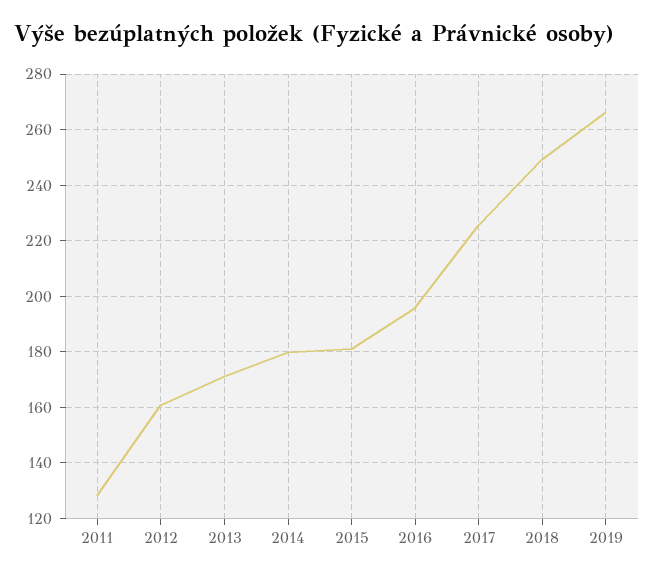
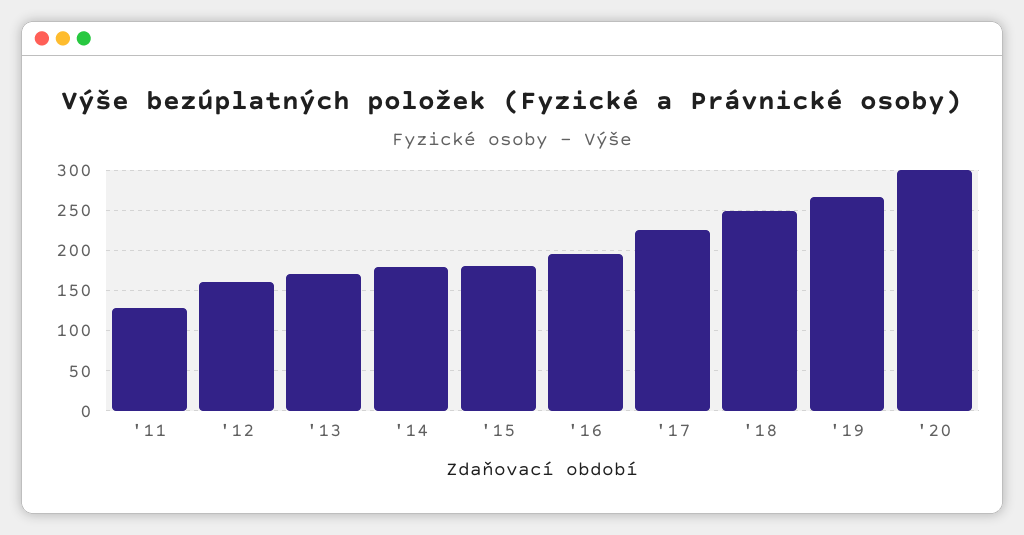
'20: none -> 300

